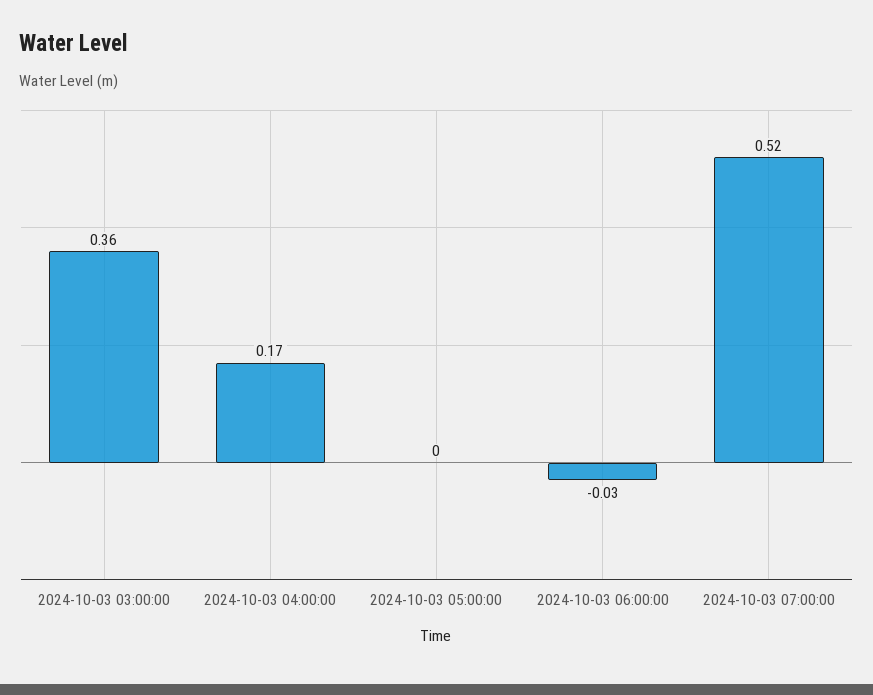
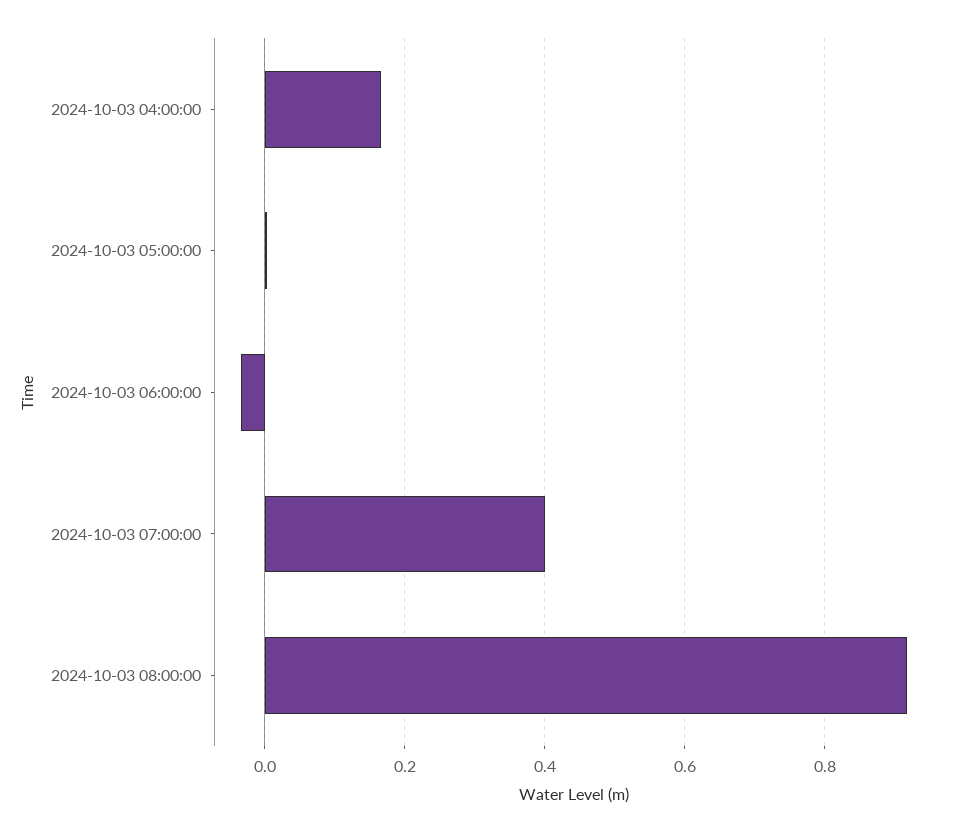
2024-10-03 03:00:00: 0.36 -> none
2024-10-03 07:00:00: 0.52 -> 0.4
2024-10-03 08:00:00: none -> 0.92

